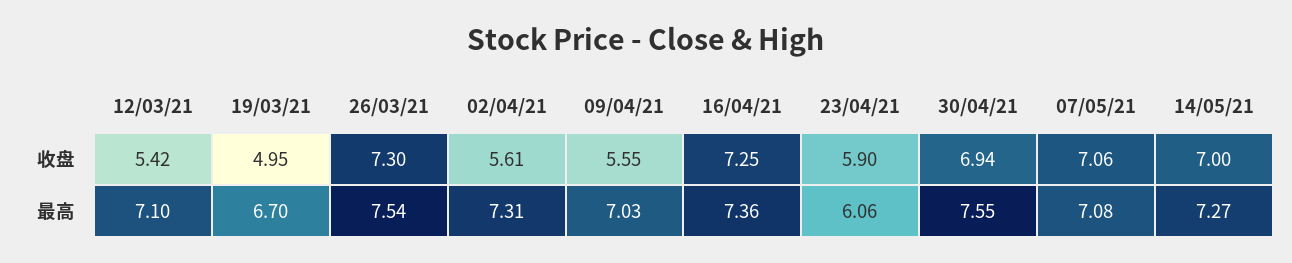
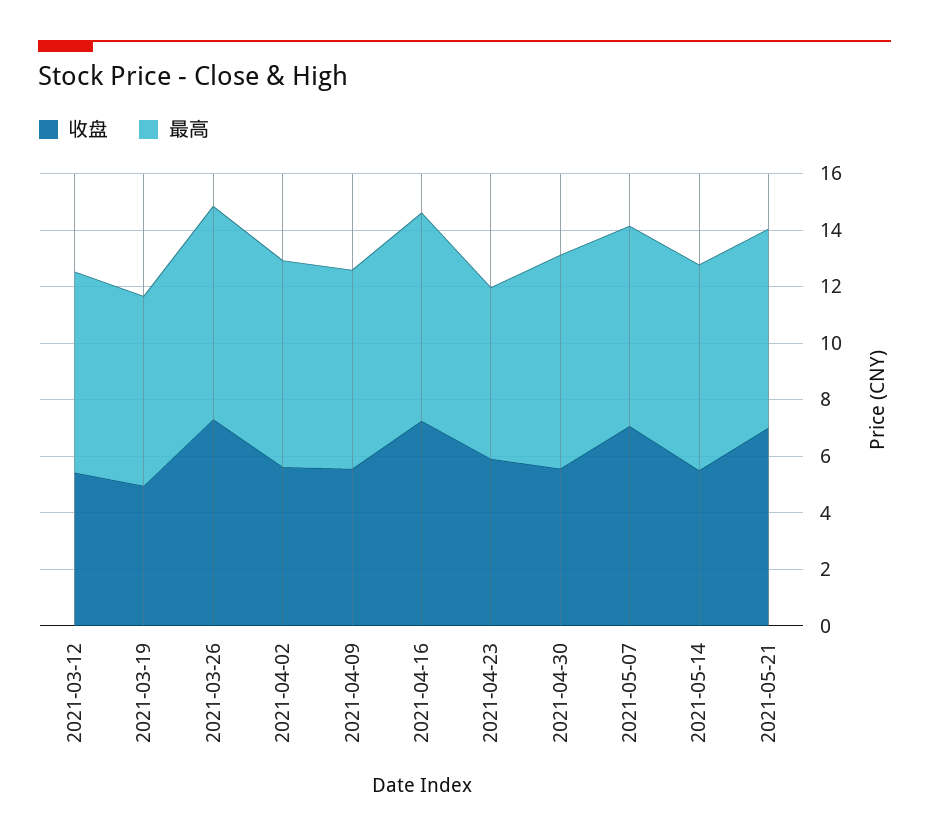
收盘, 30/04/21: 6.94 -> 5.5
收盘, 14/05/21: 7 -> 5.5
收盘, 2021-05-21: none -> 7
最高, 2021-05-21: none -> 7

